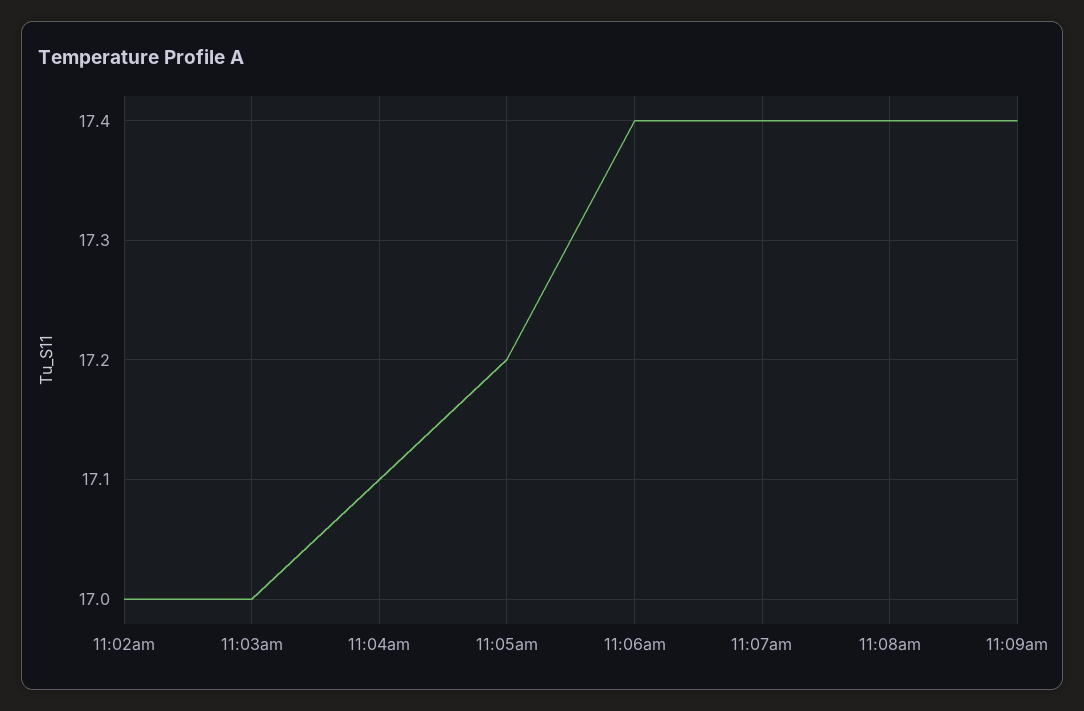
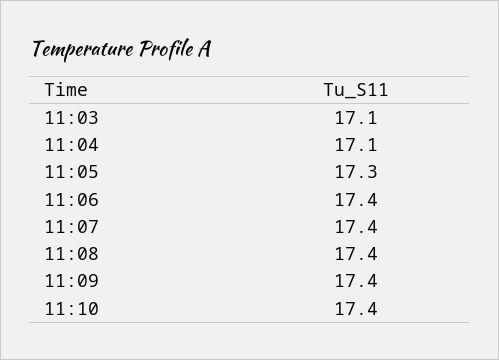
11:02am: 17 -> none
11:03am: 17 -> 17.1
11:05am: 17.2 -> 17.3
11:10: none -> 17.4

